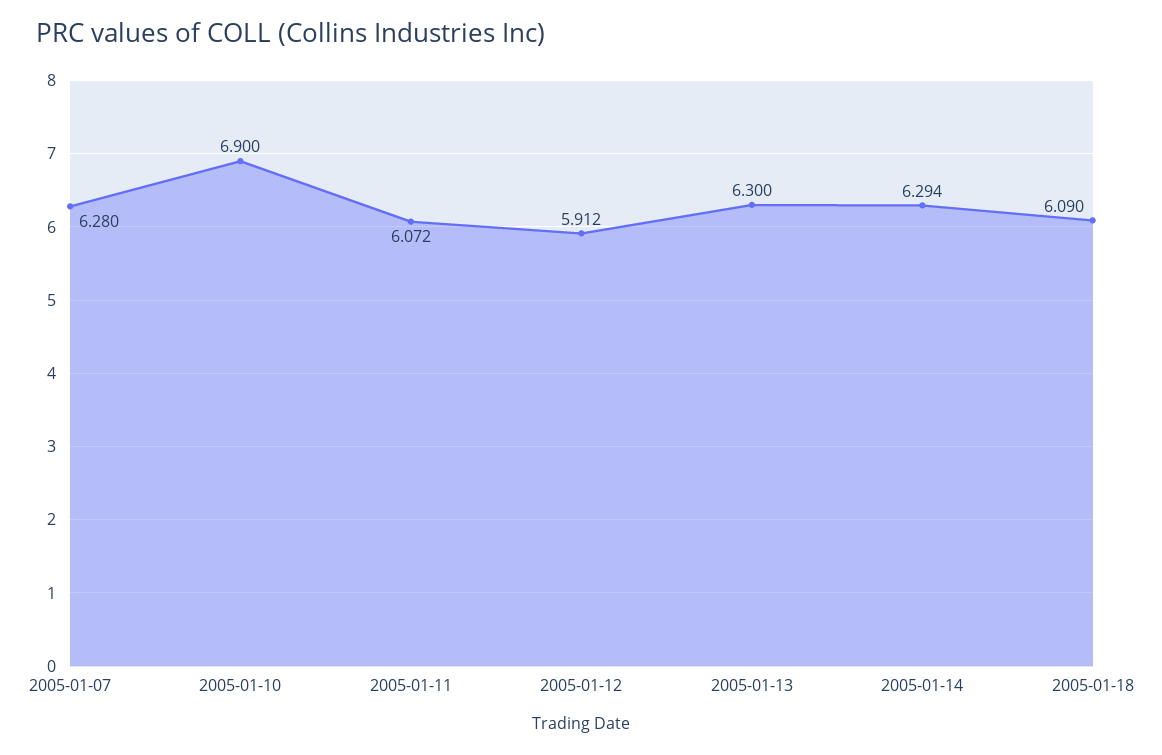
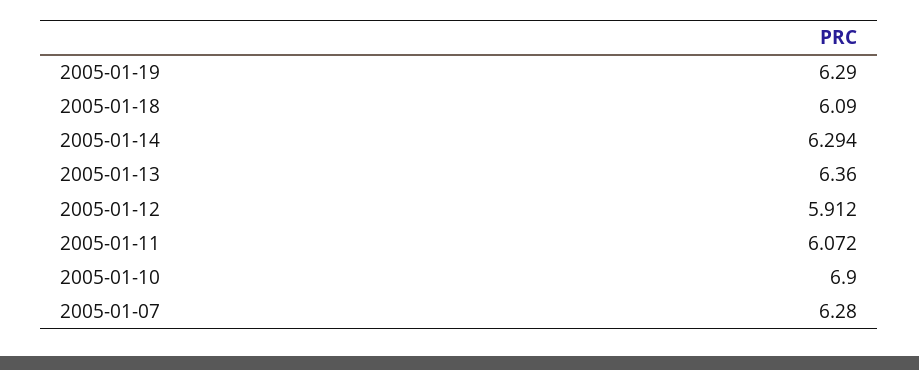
2005-01-13: 6.3 -> 6.36
2005-01-19: none -> 6.29

